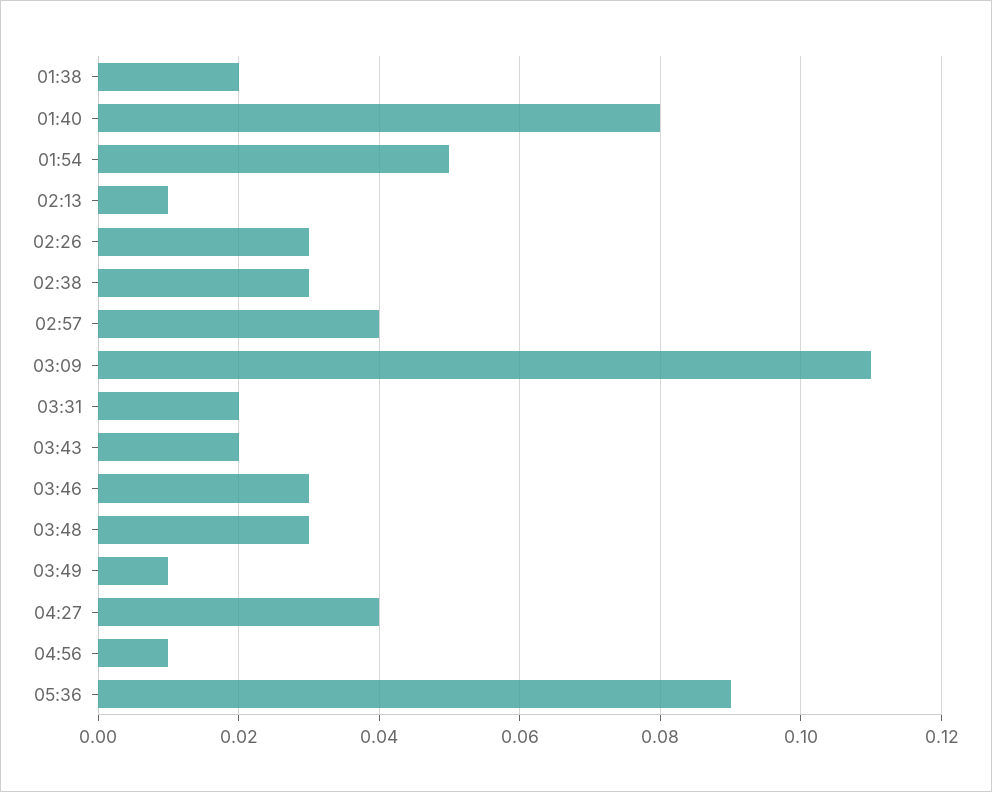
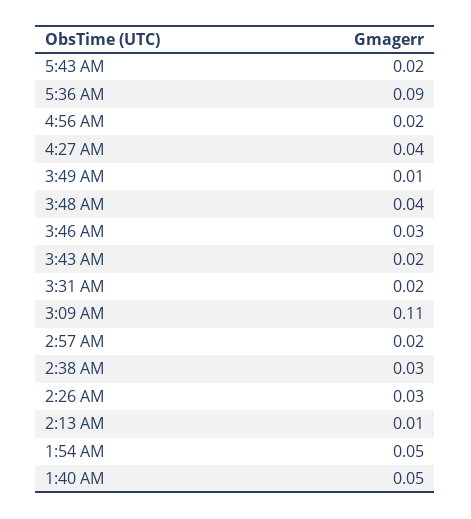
01:38: 0.02 -> none
01:40: 0.08 -> 0.05
02:57: 0.04 -> 0.02
03:48: 0.03 -> 0.04
04:56: 0.01 -> 0.02
5:43 AM: none -> 0.02

